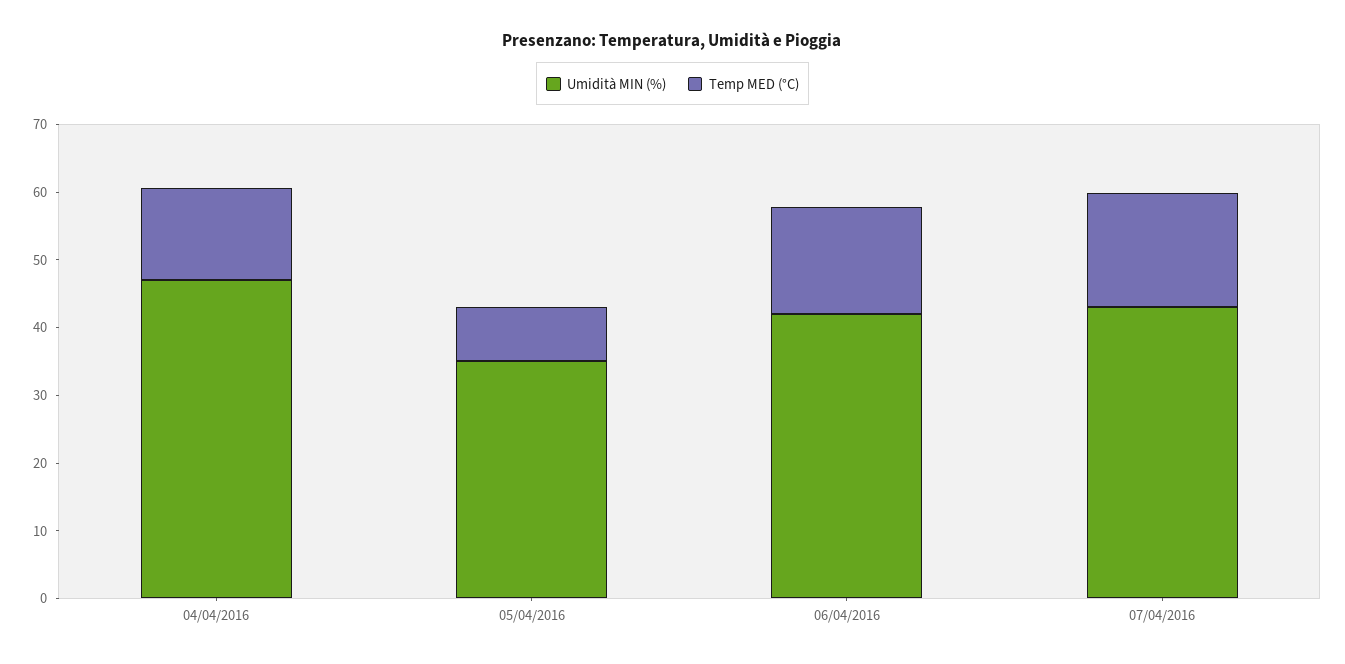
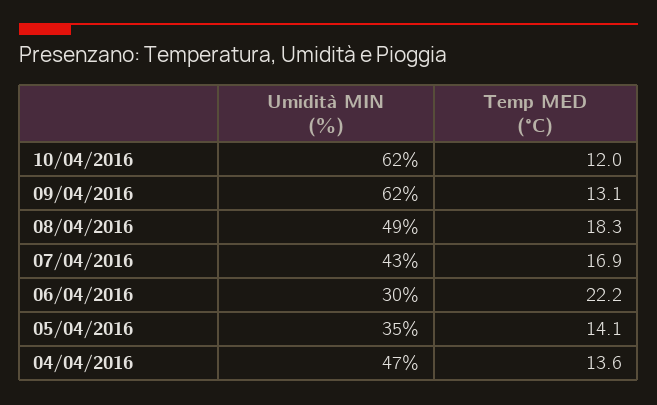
Temp MED (°C), 05/04/2016: 8 -> 14.1
Umidità MIN (%), 06/04/2016: 42 -> 30
Temp MED (°C), 06/04/2016: 16 -> 22.2
Umidità MIN (%), 10/04/2016: none -> 62
Temp MED (°C), 10/04/2016: none -> 12
Umidità MIN (%), 09/04/2016: none -> 62
Temp MED (°C), 09/04/2016: none -> 13.1
Umidità MIN (%), 08/04/2016: none -> 49
Temp MED (°C), 08/04/2016: none -> 18.3

